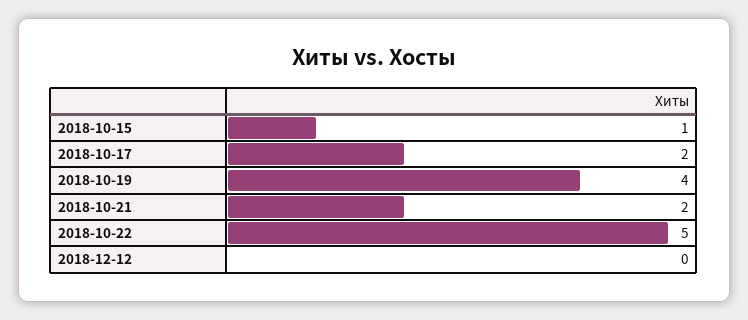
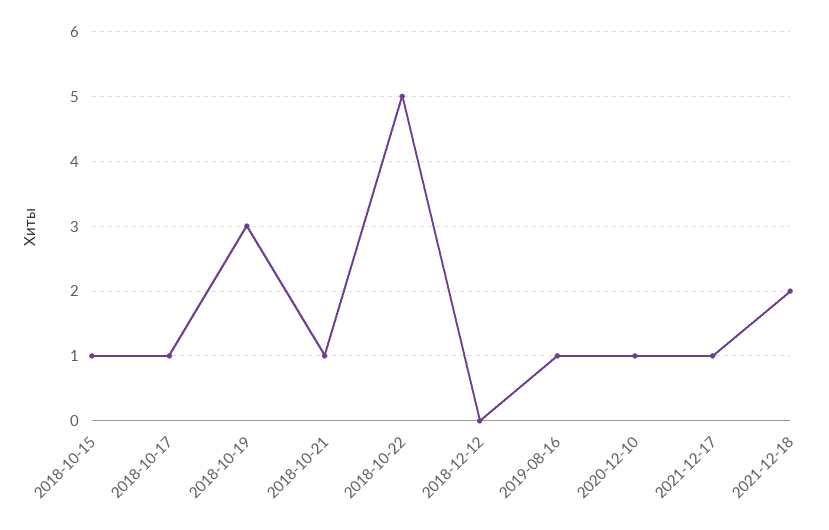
2018-10-17: 2 -> 1
2018-10-19: 4 -> 3
2018-10-21: 2 -> 1
2019-08-16: none -> 1
2020-12-10: none -> 1
2021-12-17: none -> 1
2021-12-18: none -> 2

